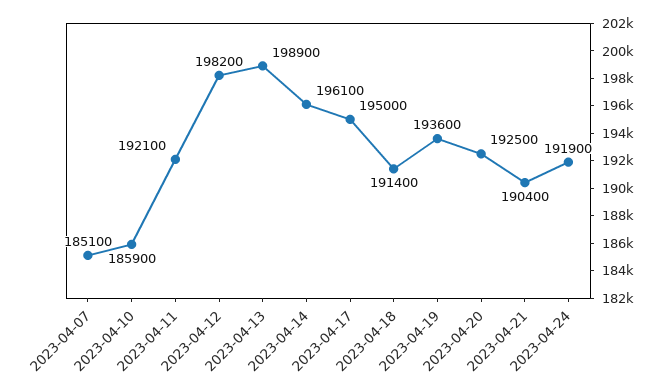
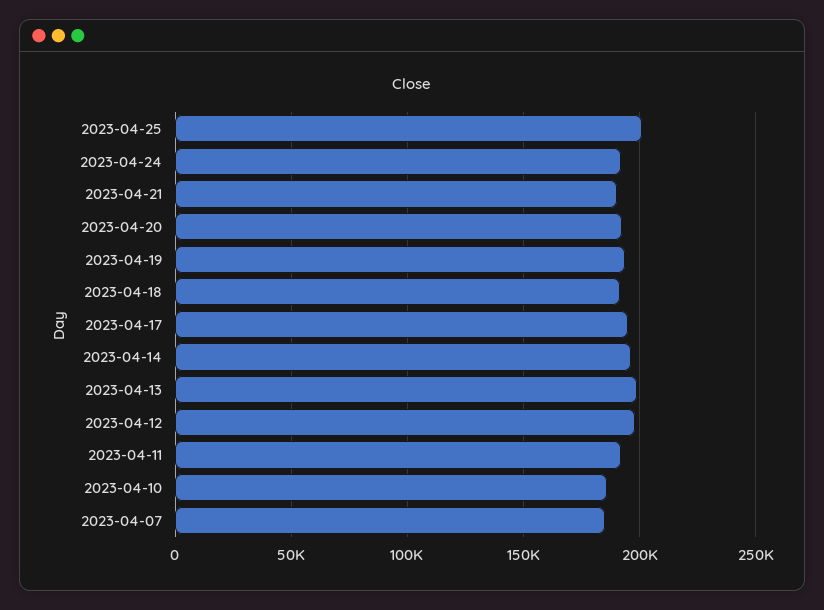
2023-04-25: none -> 200000

